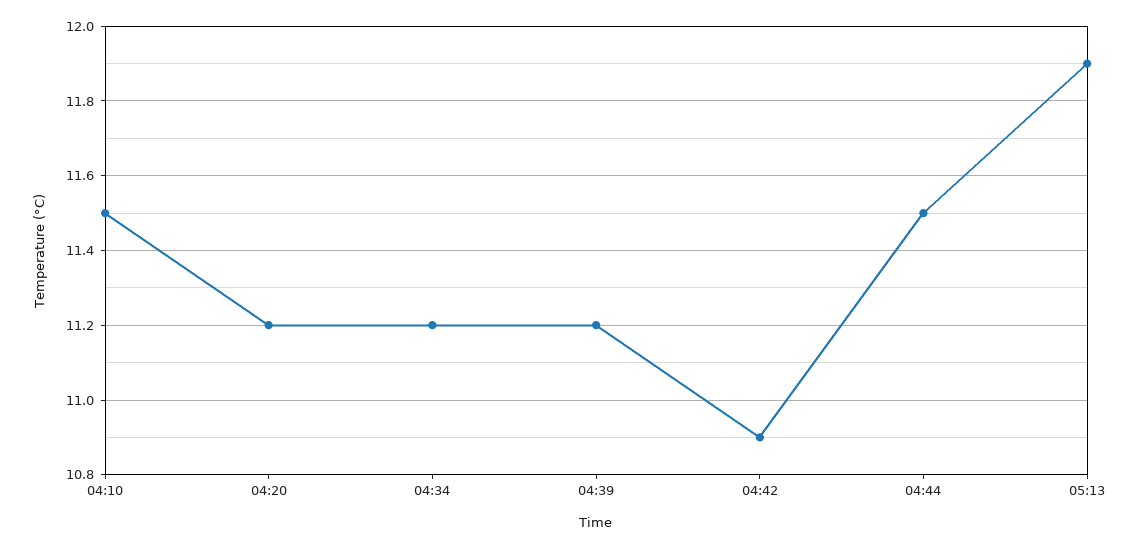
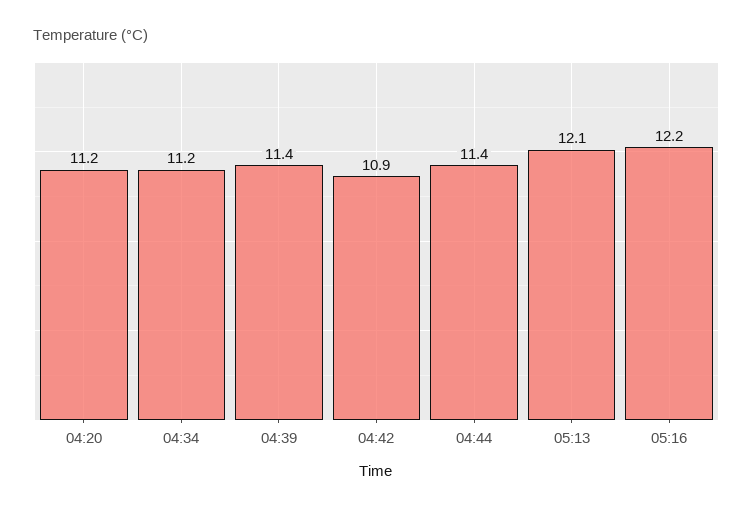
04:10: 11.5 -> none
04:39: 11.2 -> 11.4
04:44: 11.5 -> 11.4
05:13: 11.9 -> 12.1
05:16: none -> 12.2

